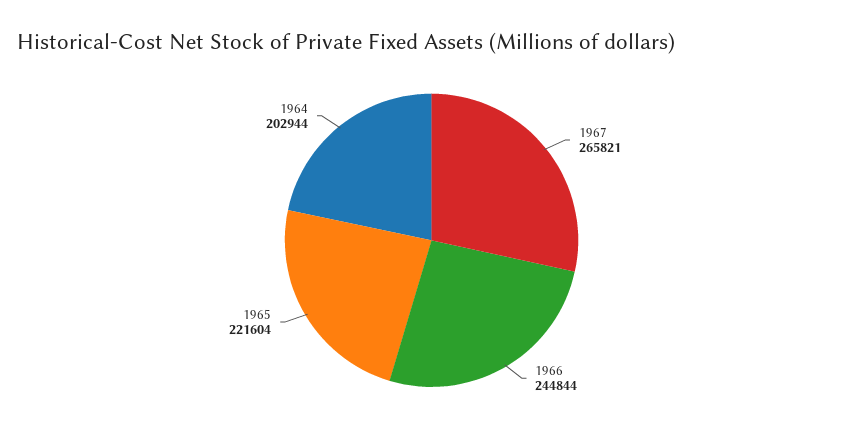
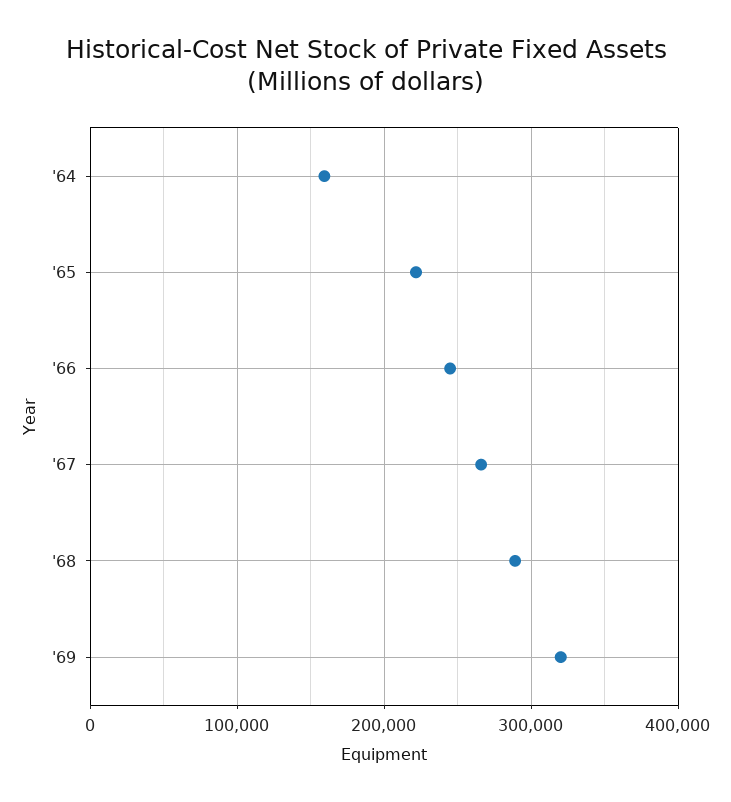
1964: 202944 -> 160000
'68: none -> 290000
'69: none -> 320000

